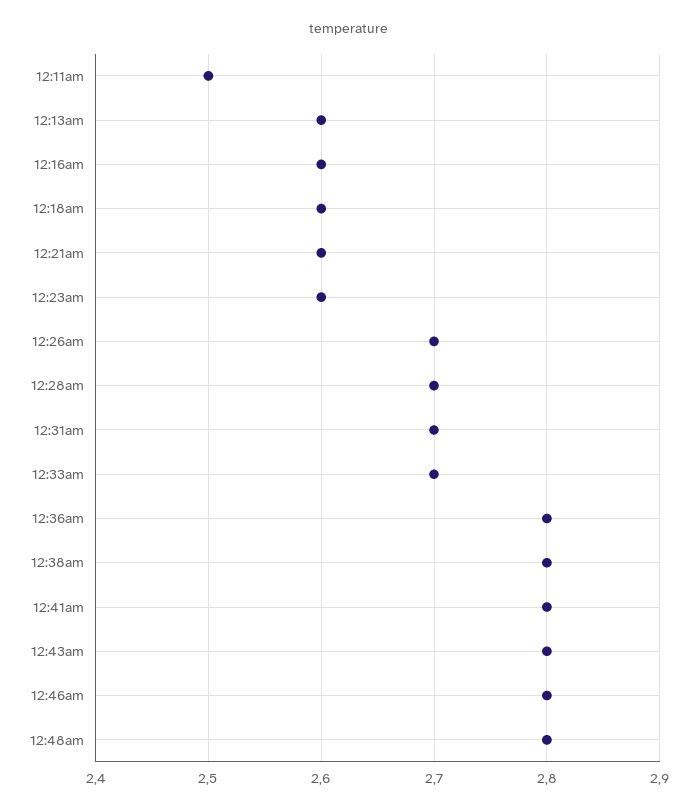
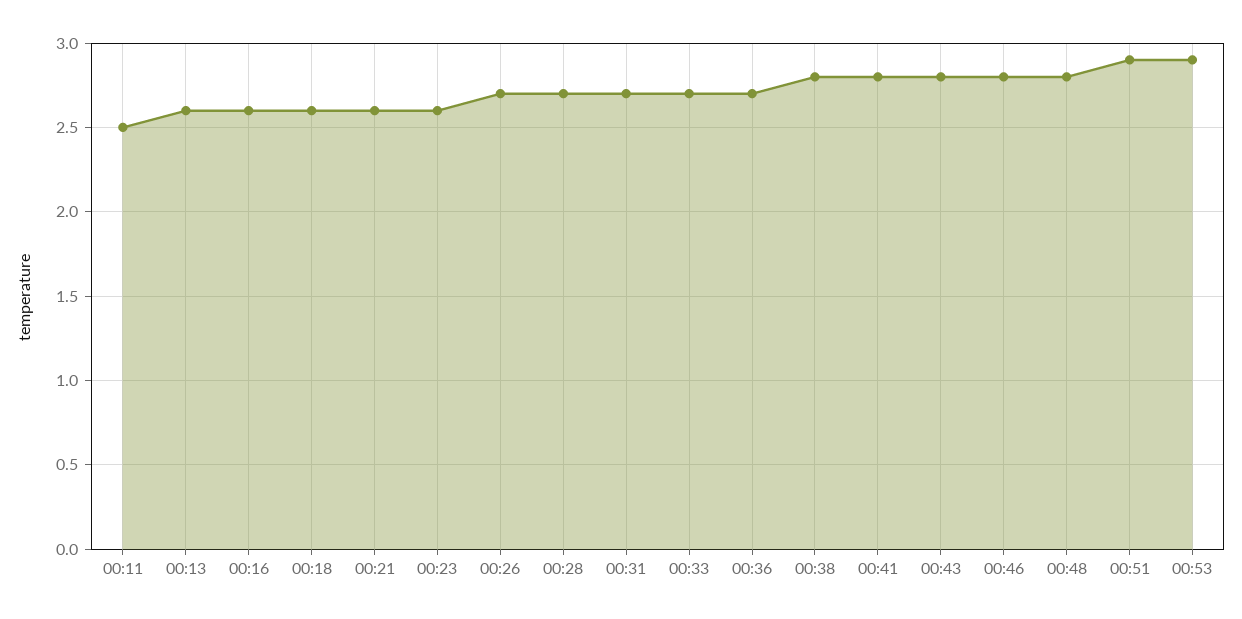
12:36am: 2.8 -> 2.7
00:51: none -> 2.9
00:53: none -> 2.9

